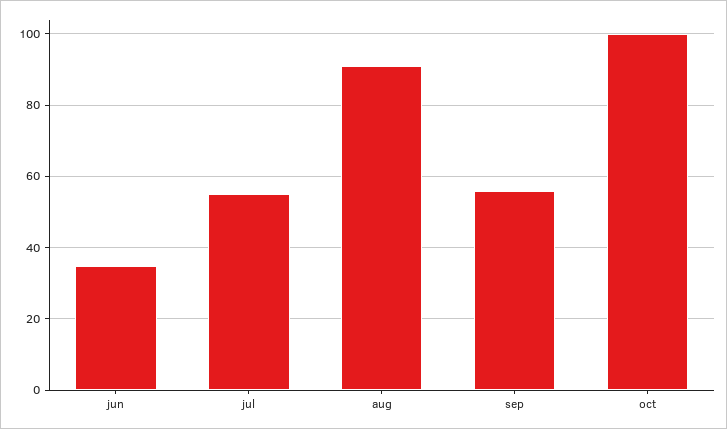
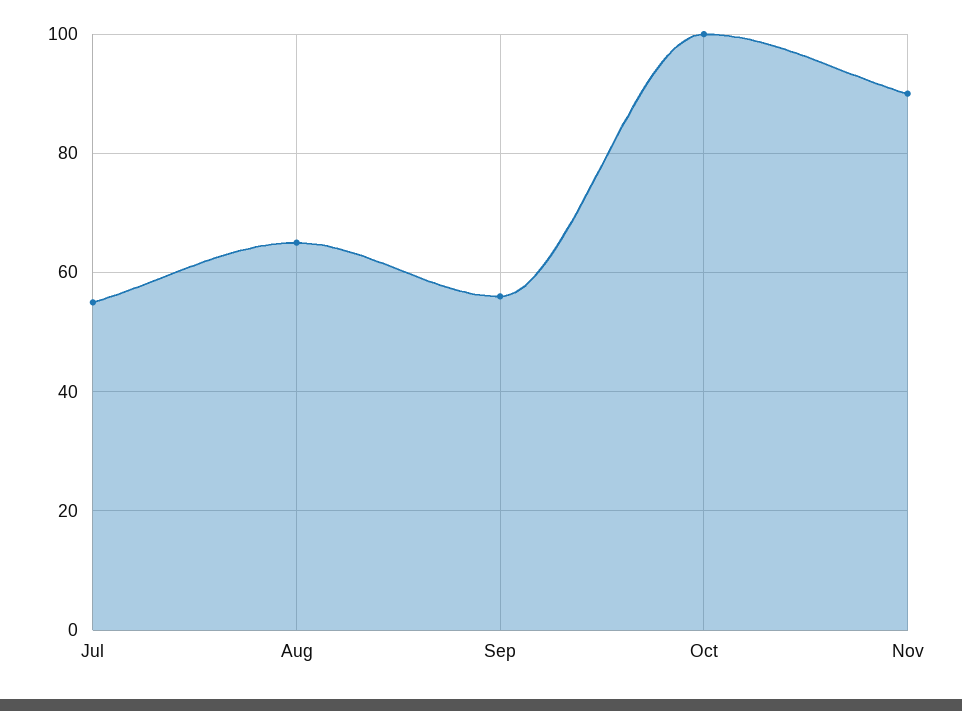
jun: 35 -> none
aug: 90 -> 65
Nov: none -> 90

